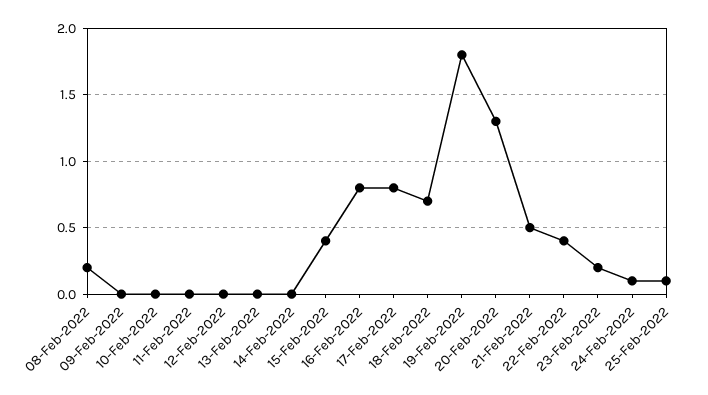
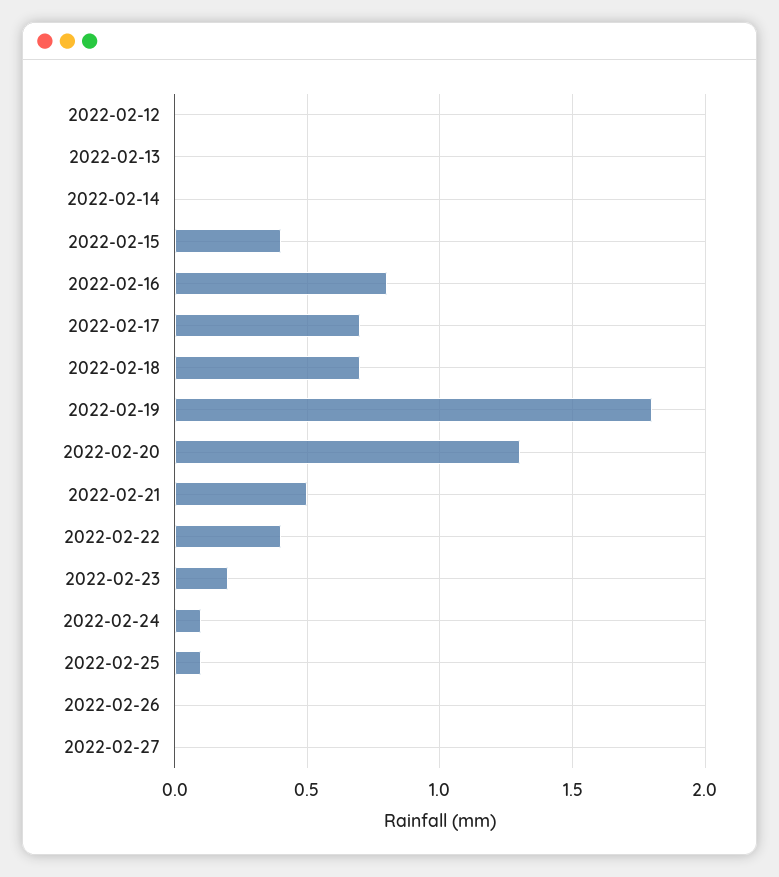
08-Feb-2022: 0.2 -> none
09-Feb-2022: 0 -> none
10-Feb-2022: 0 -> none
11-Feb-2022: 0 -> none
17-Feb-2022: 0.8 -> 0.7
2022-02-26: none -> 0
2022-02-27: none -> 0

